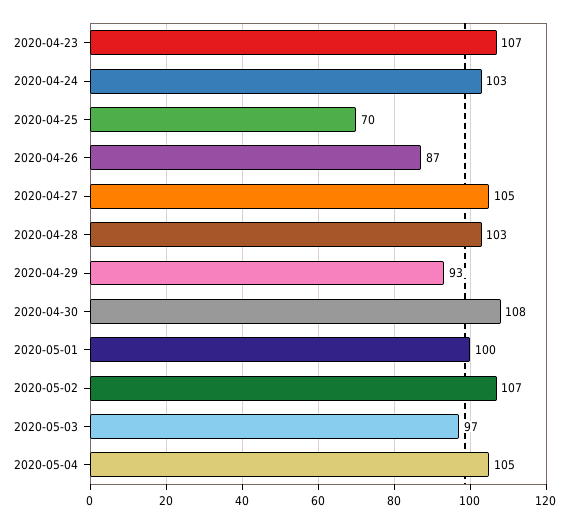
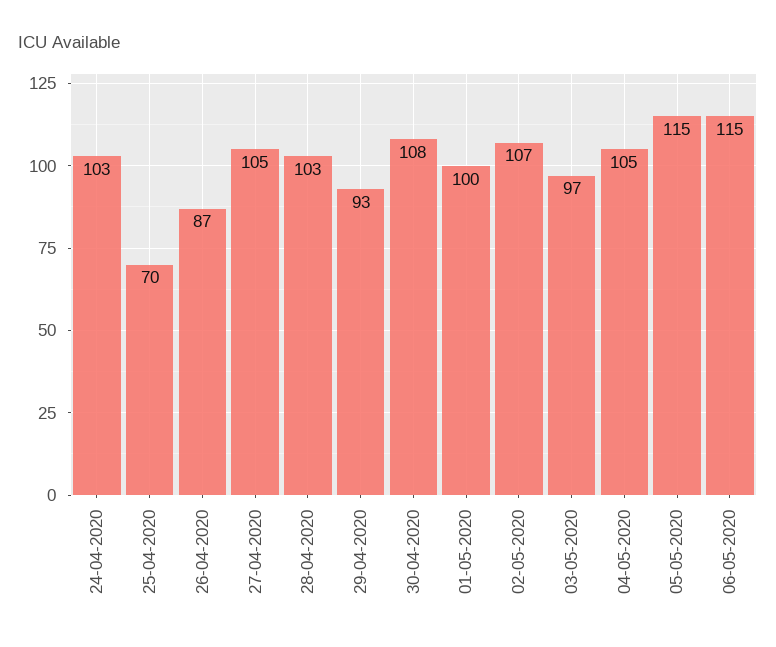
2020-04-23: 107 -> none
05-05-2020: none -> 115
06-05-2020: none -> 115

